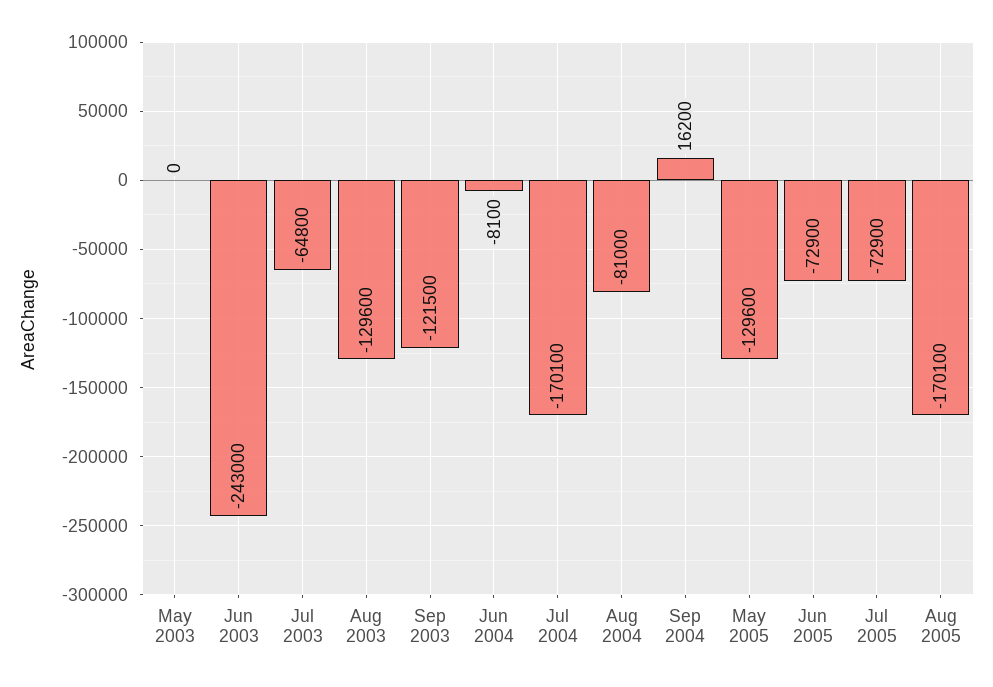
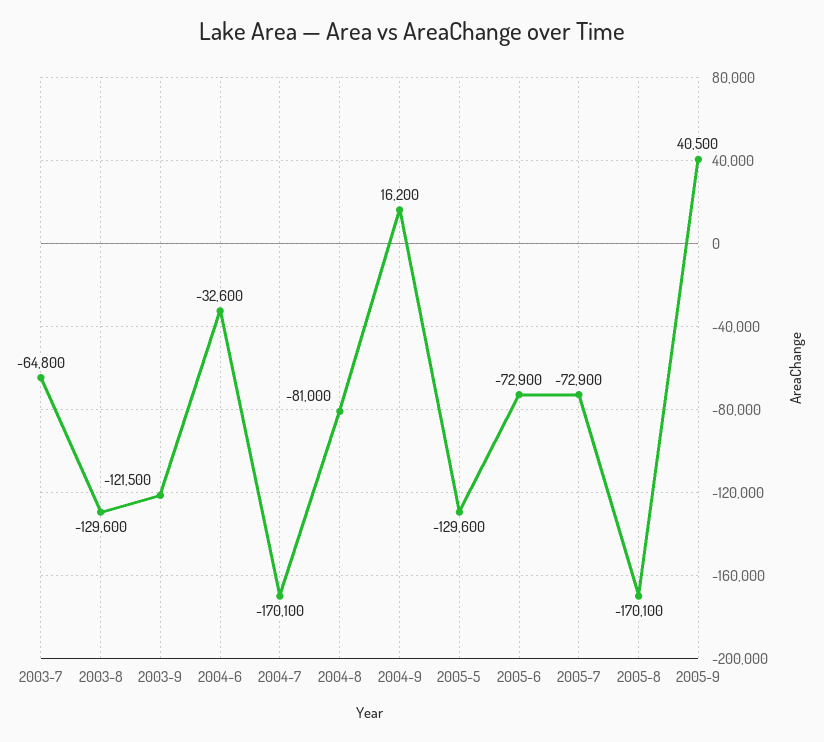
May 2003: 0 -> none
Jun 2003: -243000 -> none
Jun 2004: -8100 -> -32600
2005-9: none -> 40500

